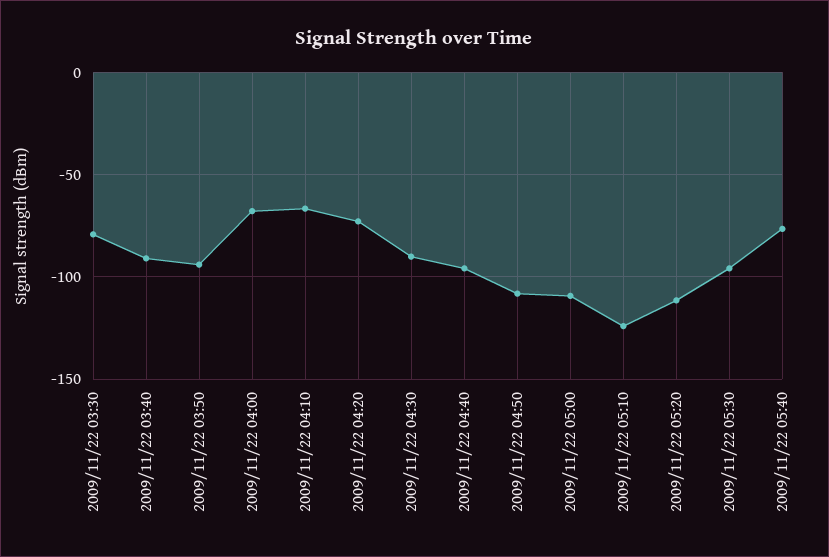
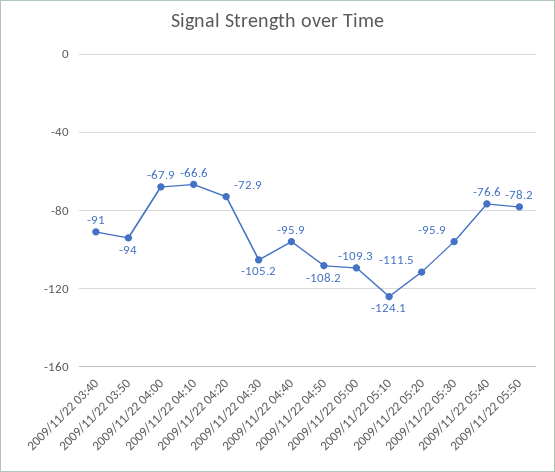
2009/11/22 03:30: -80 -> none
2009/11/22 04:30: -90 -> -105.2
2009/11/22 05:50: none -> -78.2

